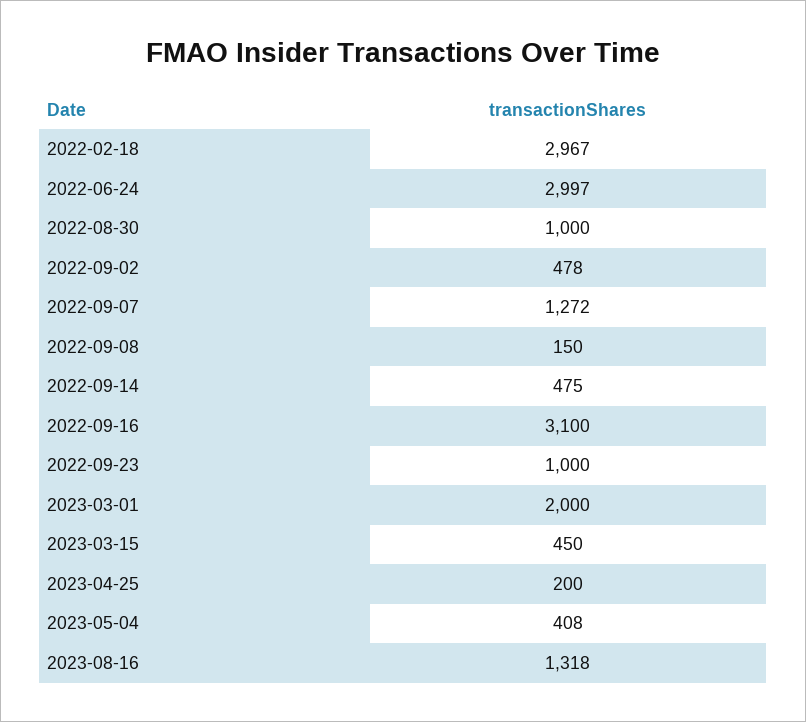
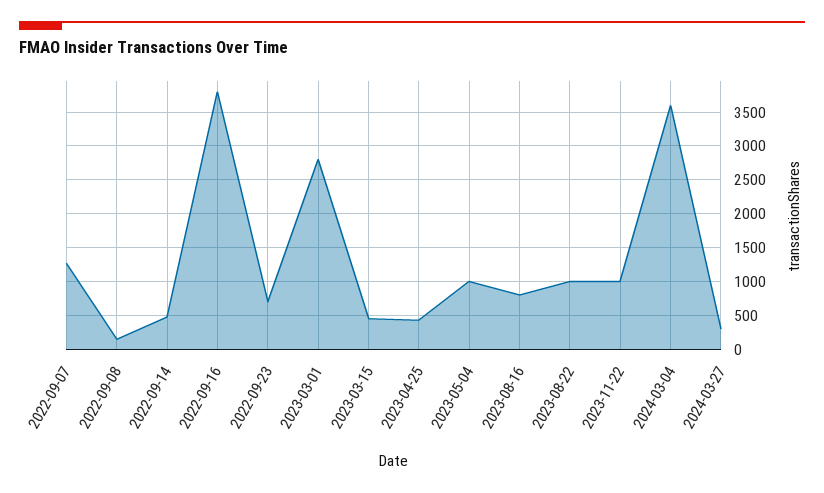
2022-02-18: 2967 -> none
2022-06-24: 2997 -> none
2022-08-30: 1000 -> none
2022-09-02: 478 -> none
2022-09-16: 3100 -> 3800
2022-09-23: 1000 -> 700
2023-03-01: 2000 -> 2800
2023-04-25: 200 -> 400
2023-05-04: 408 -> 1000
2023-08-16: 1318 -> 800
2023-08-22: none -> 1000
2023-11-22: none -> 1000
2024-03-04: none -> 3600
2024-03-27: none -> 300

